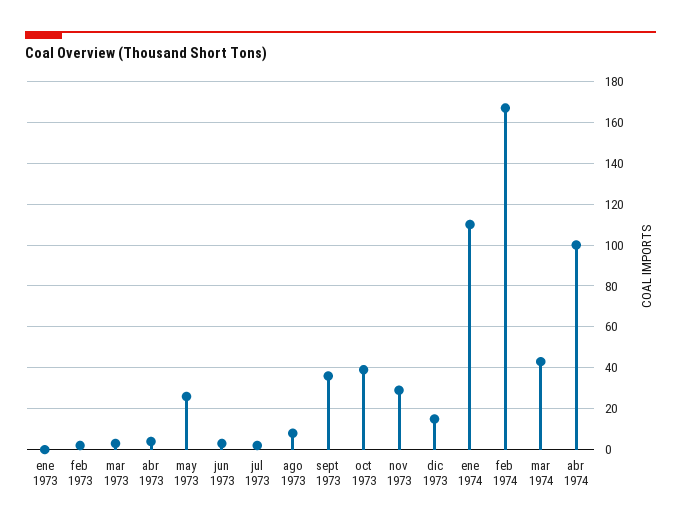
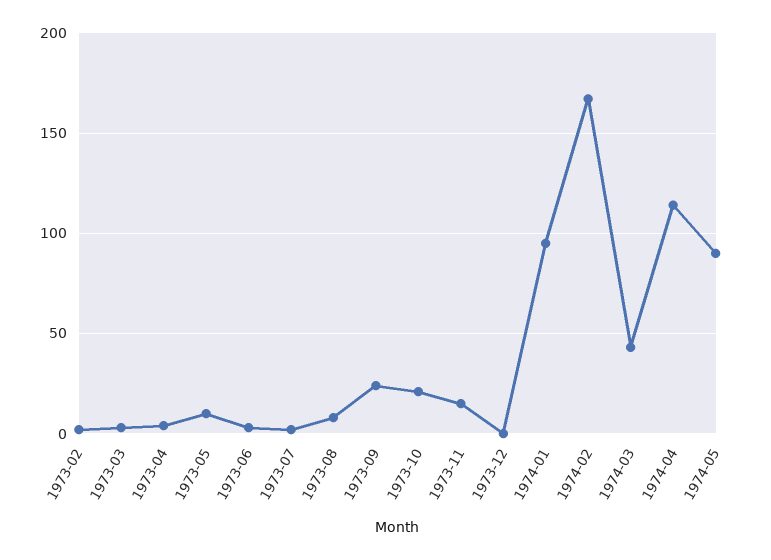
ene 1973: 0 -> none
may 1973: 25 -> 10
sept 1973: 35 -> 25
oct 1973: 40 -> 20
nov 1973: 30 -> 15
dic 1973: 15 -> 0
ene 1974: 110 -> 95
abr 1974: 100 -> 115
1974-05: none -> 90

